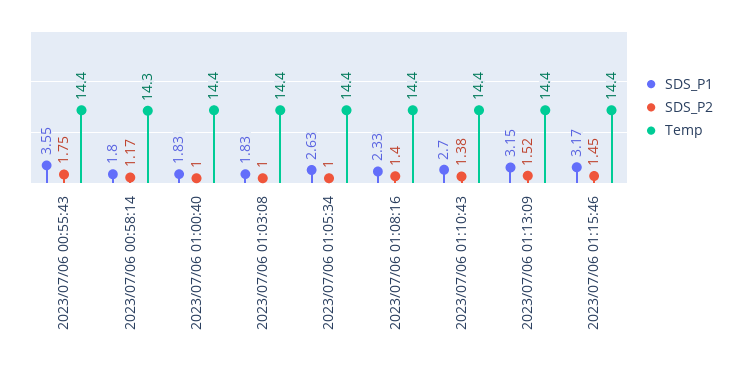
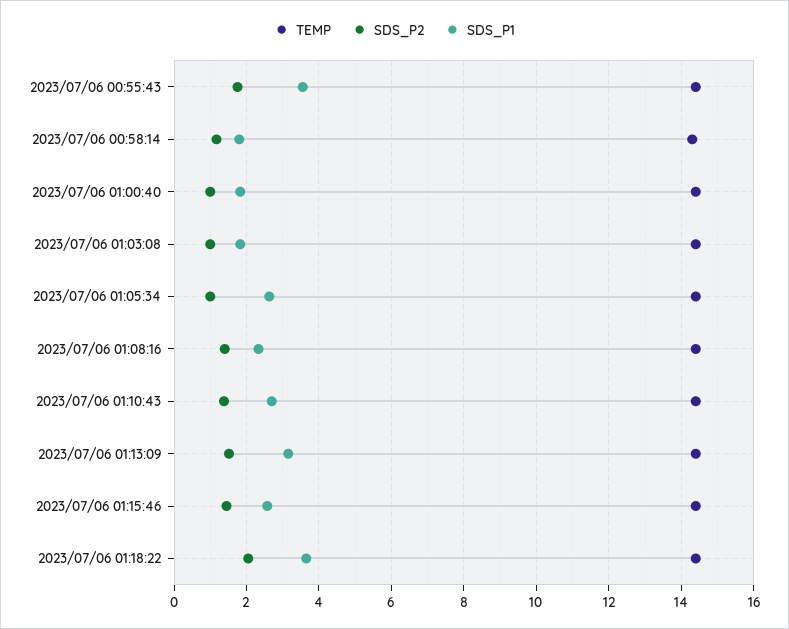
SDS_P1, 2023/07/06 01:15:46: 3.17 -> 2.6
Temp, 2023/07/06 01:18:22: none -> 14.4
SDS_P2, 2023/07/06 01:18:22: none -> 2
SDS_P1, 2023/07/06 01:18:22: none -> 3.6

